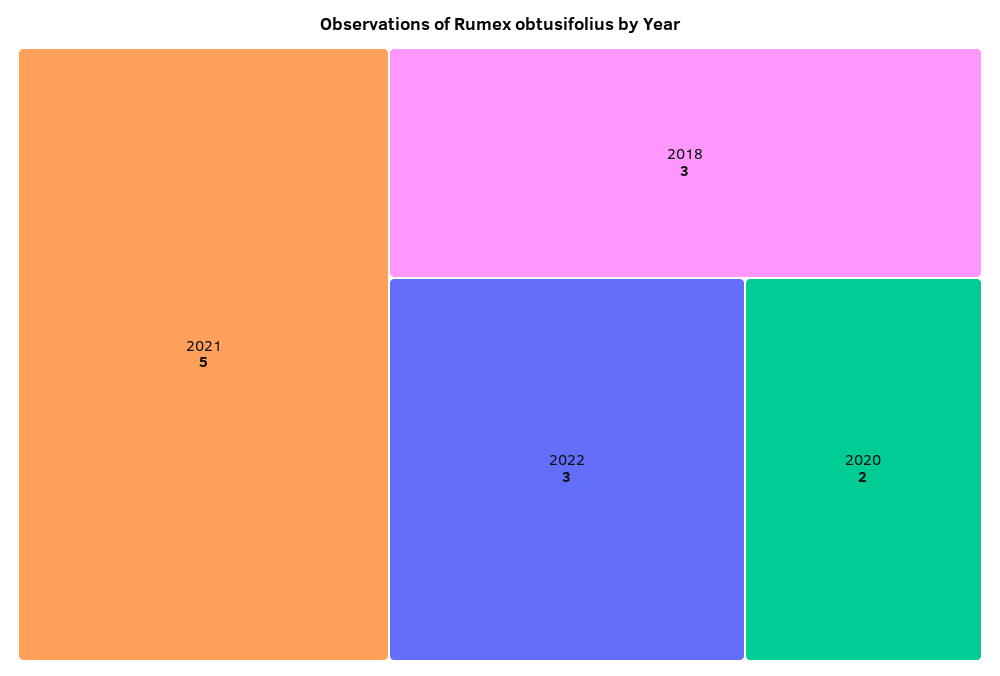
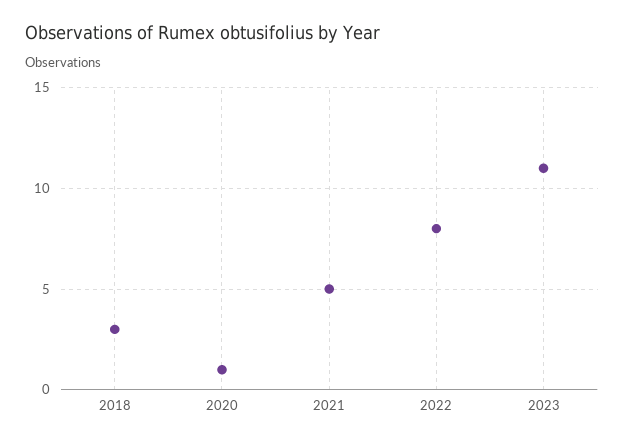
2022: 3 -> 8
2020: 2 -> 1
2023: none -> 11

